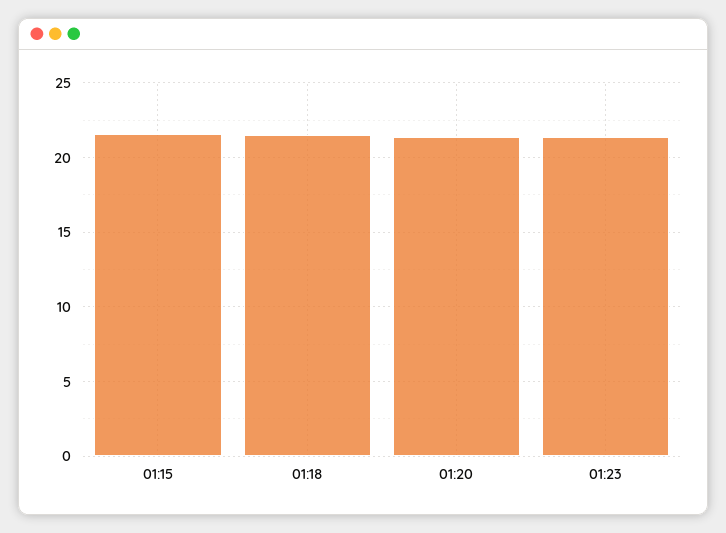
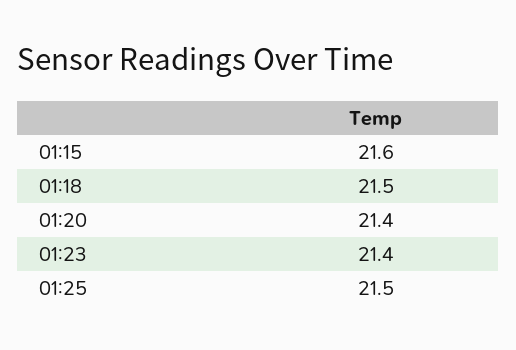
01:25: none -> 21.5

